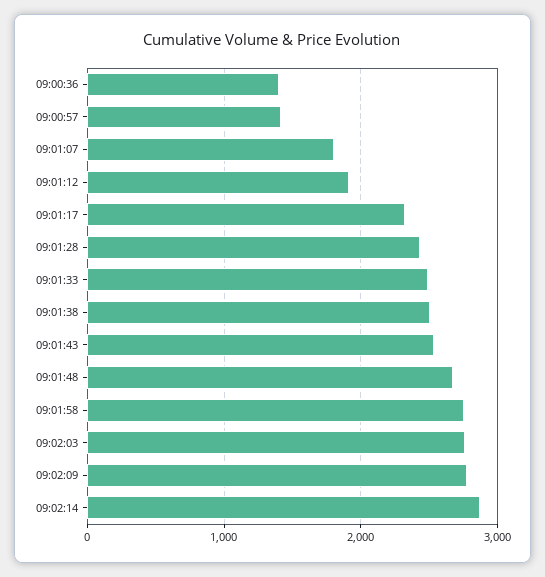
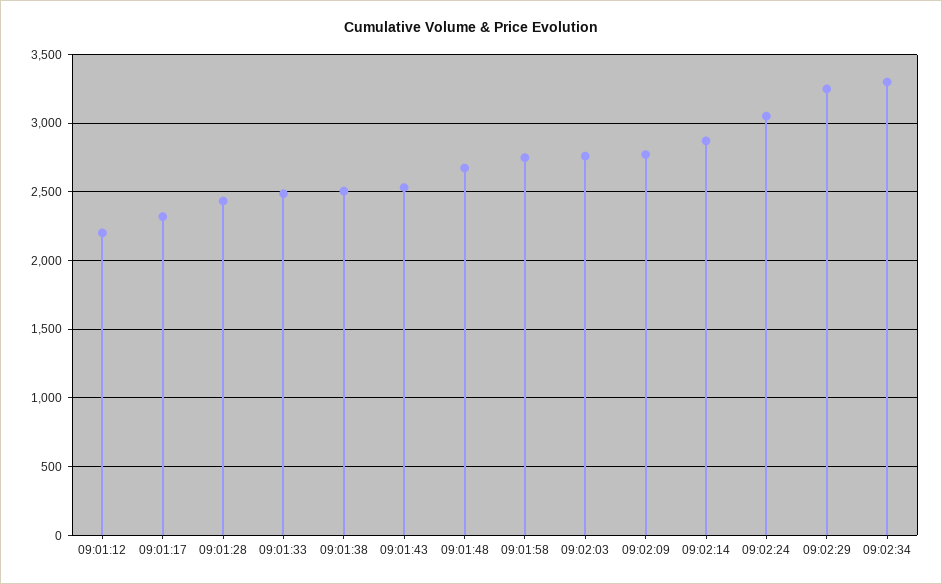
09:00:36: 1400 -> none
09:00:57: 1400 -> none
09:01:07: 1800 -> none
09:01:12: 1900 -> 2200
09:02:24: none -> 3050
09:02:29: none -> 3250
09:02:34: none -> 3300

